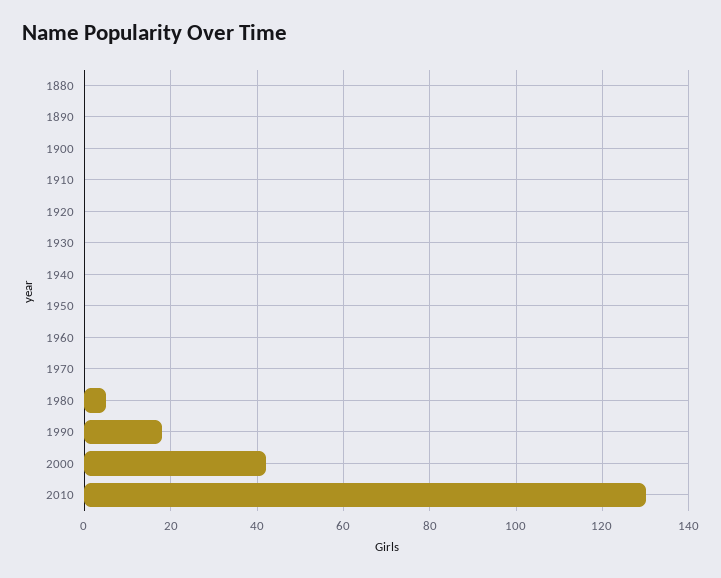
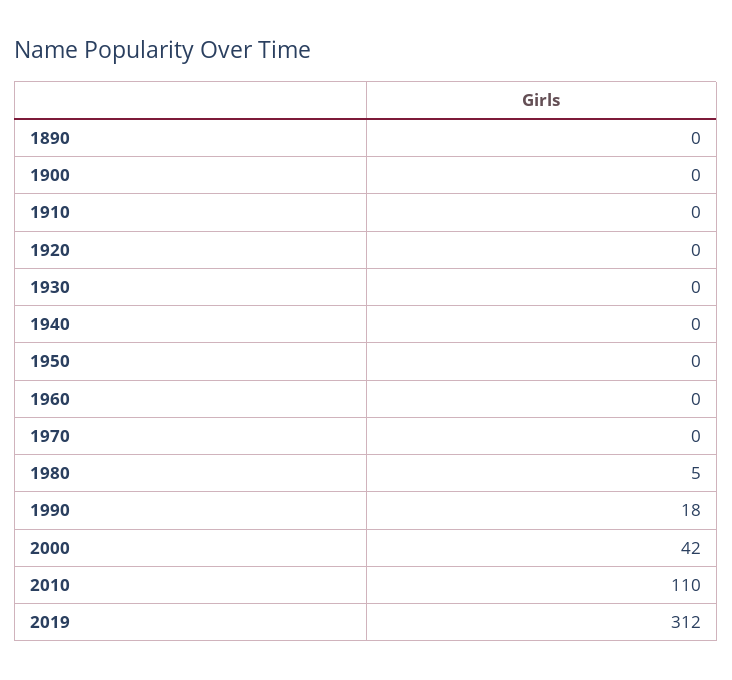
1880: 0 -> none
2010: 130 -> 110
2019: none -> 312

